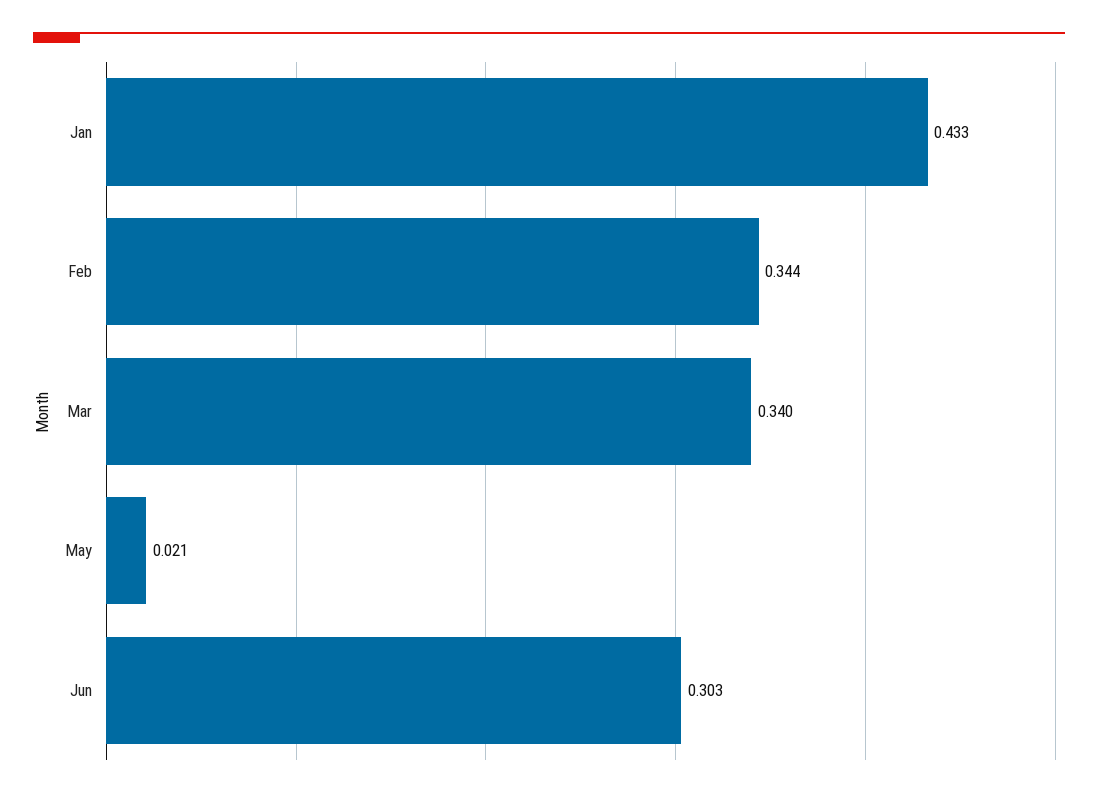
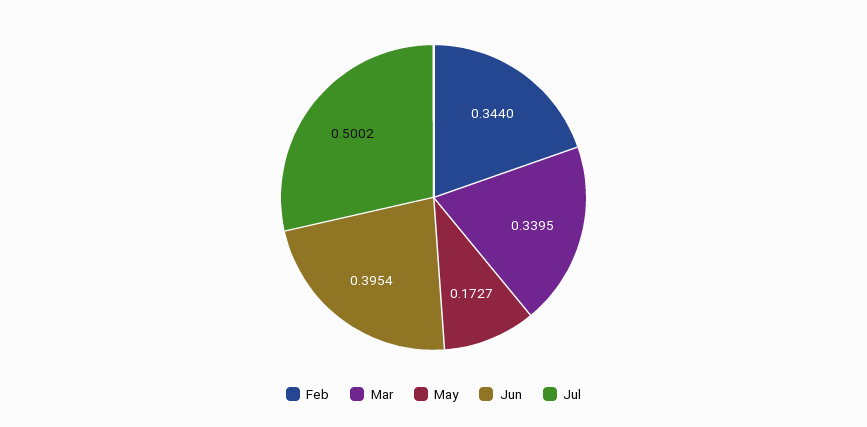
Jan: 0.433 -> none
May: 0.021 -> 0.1727
Jun: 0.303 -> 0.3954
Jul: none -> 0.5002

